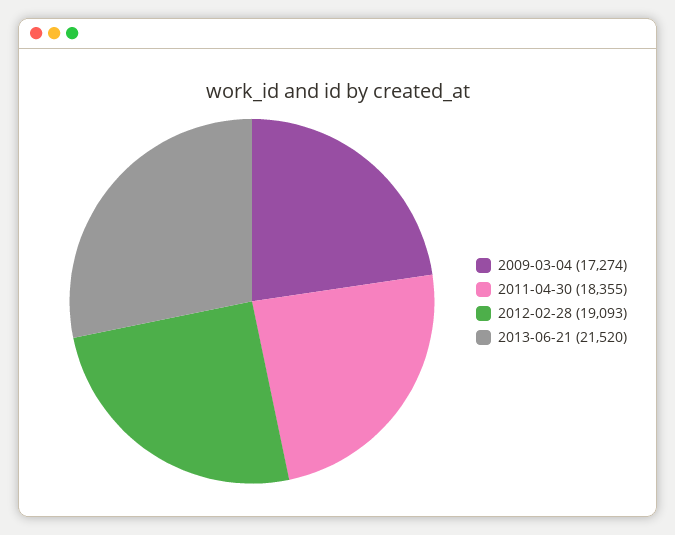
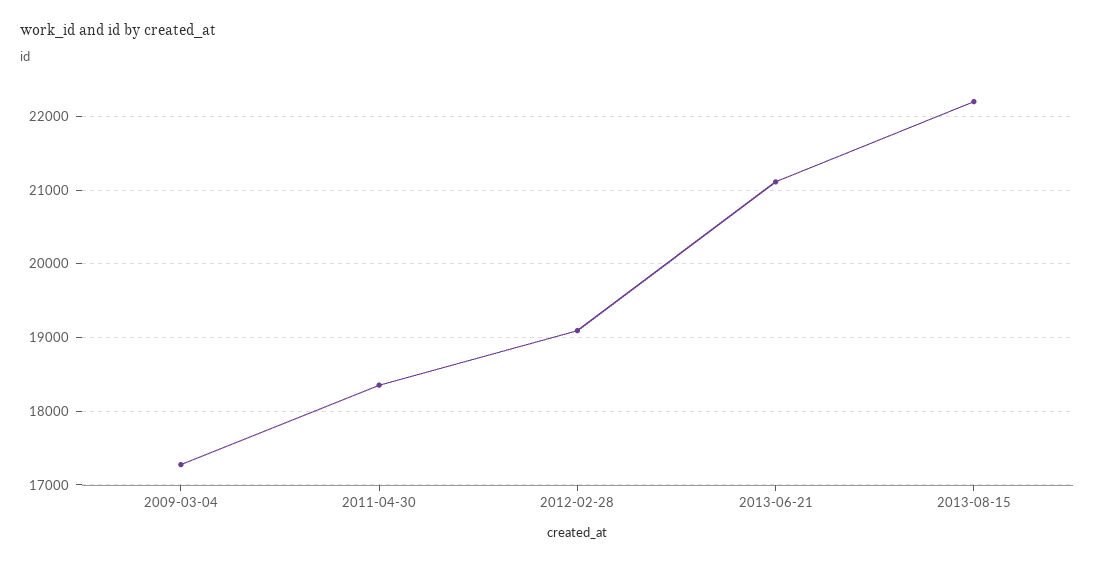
2013-06-21: 21520 -> 21100
2013-08-15: none -> 22200

